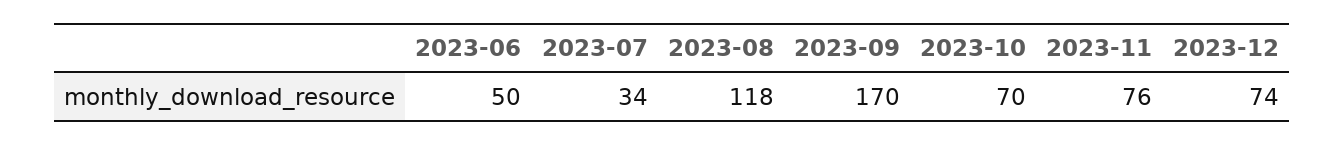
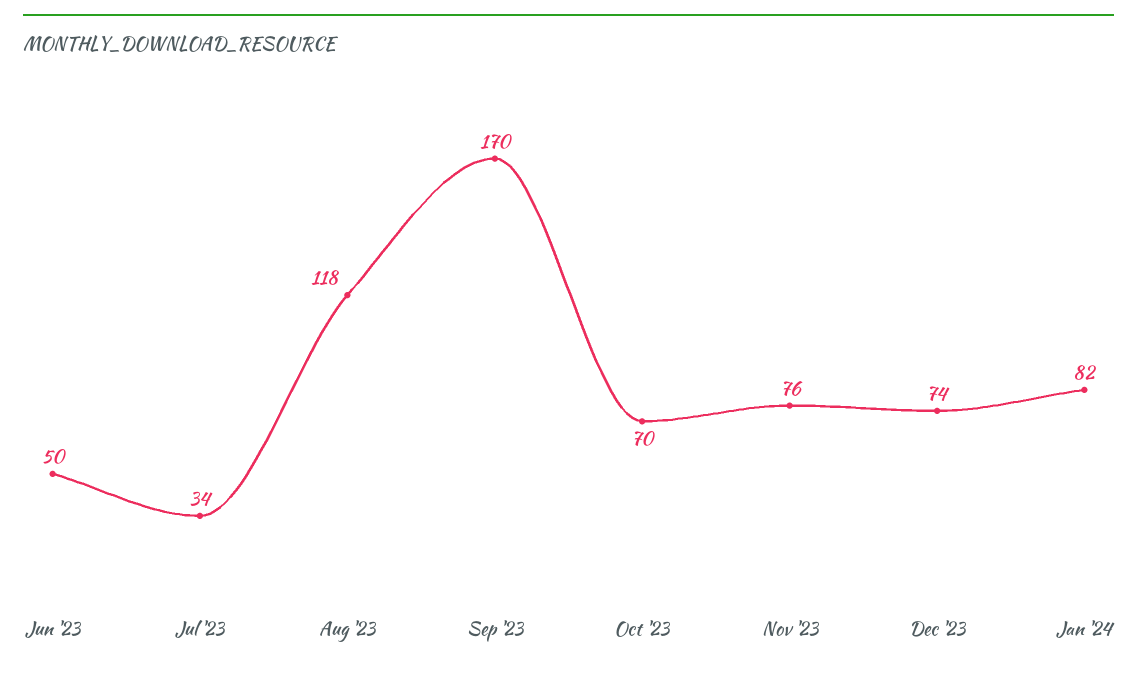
Jan '24: none -> 82

